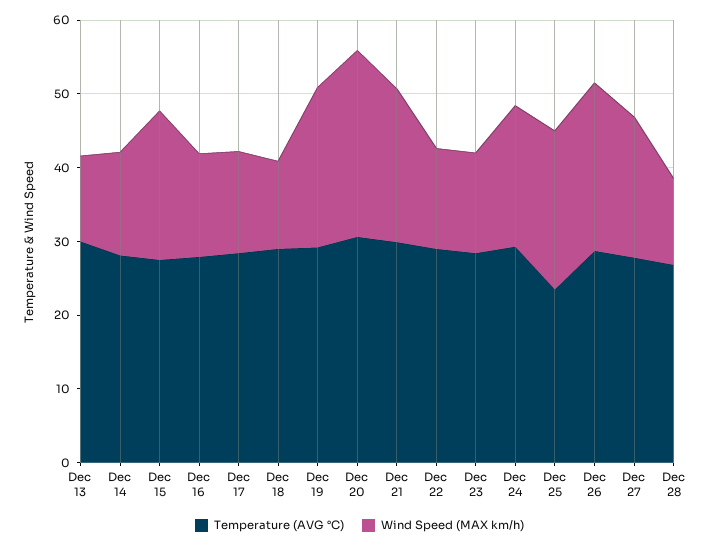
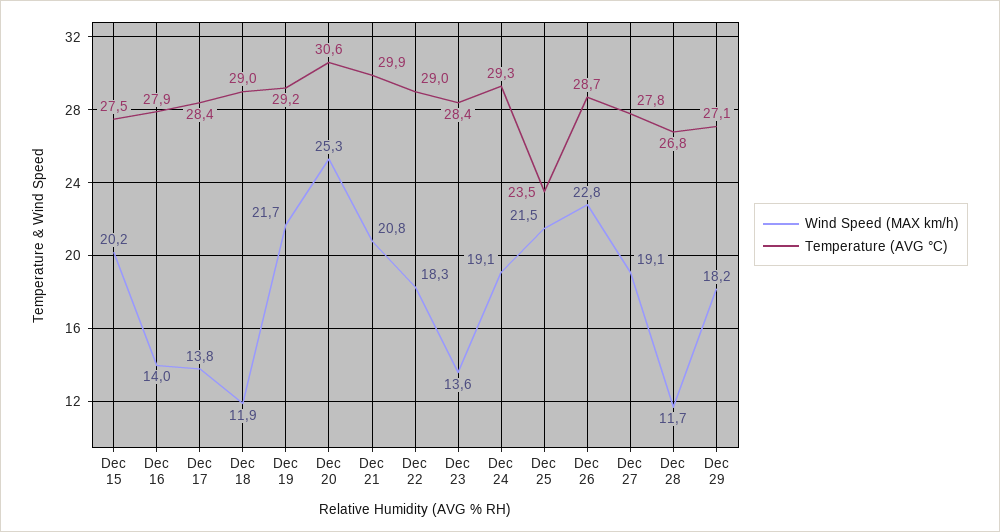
Temperature (AVG °C), Dec 13: 30 -> none
Wind Speed (MAX km/h), Dec 13: 12 -> none
Temperature (AVG °C), Dec 14: 28 -> none
Wind Speed (MAX km/h), Dec 14: 14 -> none
Wind Speed (MAX km/h), Dec 22: 14 -> 18.3
Wind Speed (MAX km/h), Dec 29: none -> 18.2
Temperature (AVG °C), Dec 29: none -> 27.1

